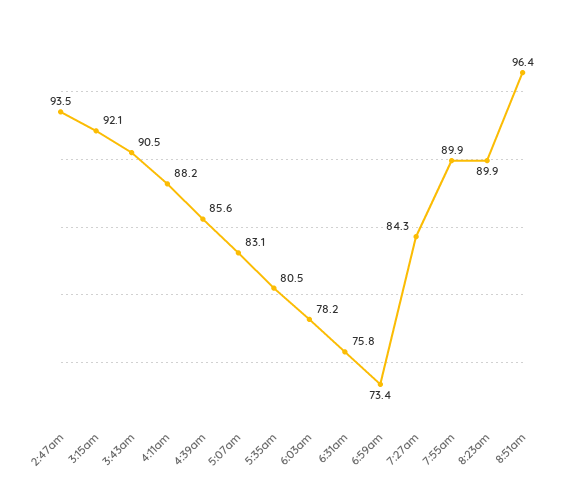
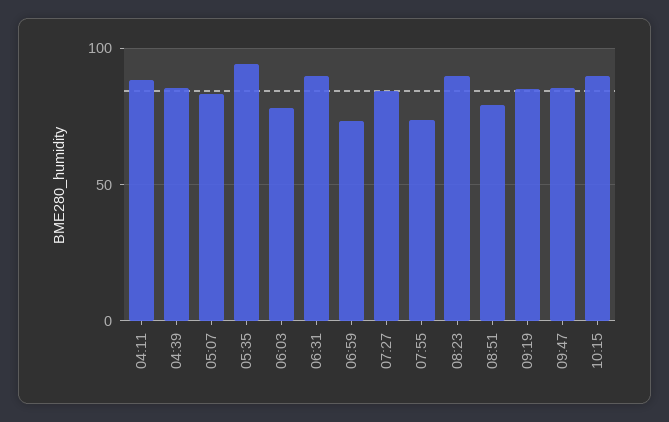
2:47am: 93.5 -> none
3:15am: 92.1 -> none
3:43am: 90.5 -> none
5:35am: 80.5 -> 95
6:31am: 75.8 -> 90
7:55am: 89.9 -> 75
8:51am: 96.4 -> 80
09:19: none -> 85
09:47: none -> 85
10:15: none -> 90

